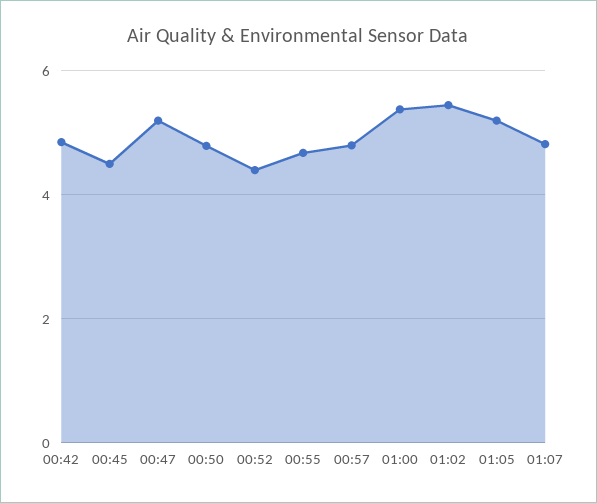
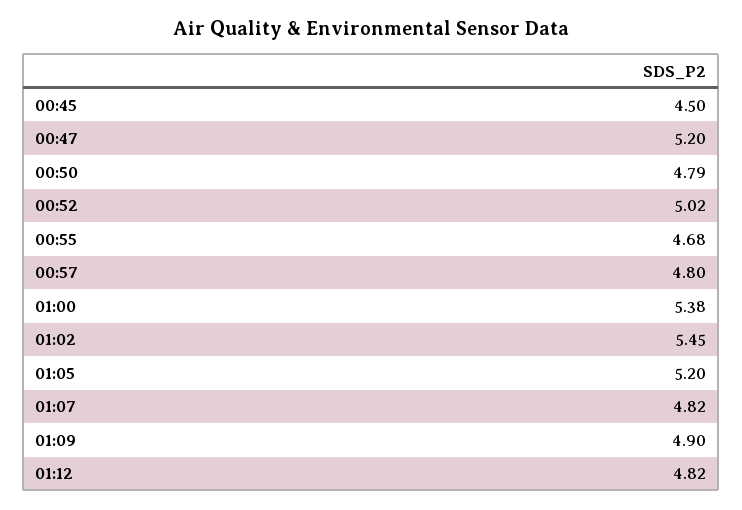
00:42: 4.8 -> none
00:52: 4.4 -> 5.02
01:09: none -> 4.9
01:12: none -> 4.82

